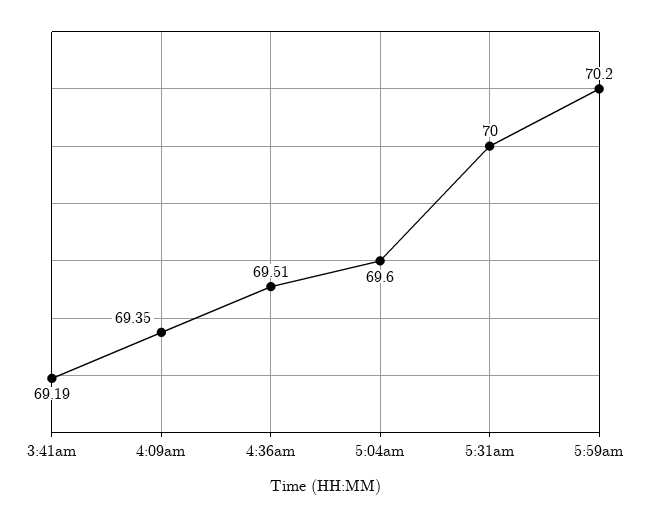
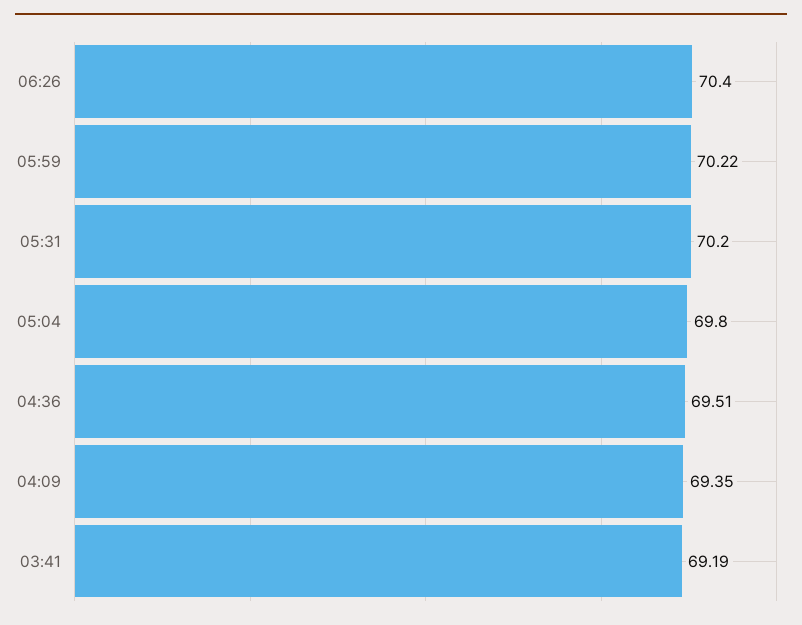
5:04am: 69.6 -> 69.8
5:31am: 70 -> 70.2
5:59am: 70.2 -> 70.22
06:26: none -> 70.4

